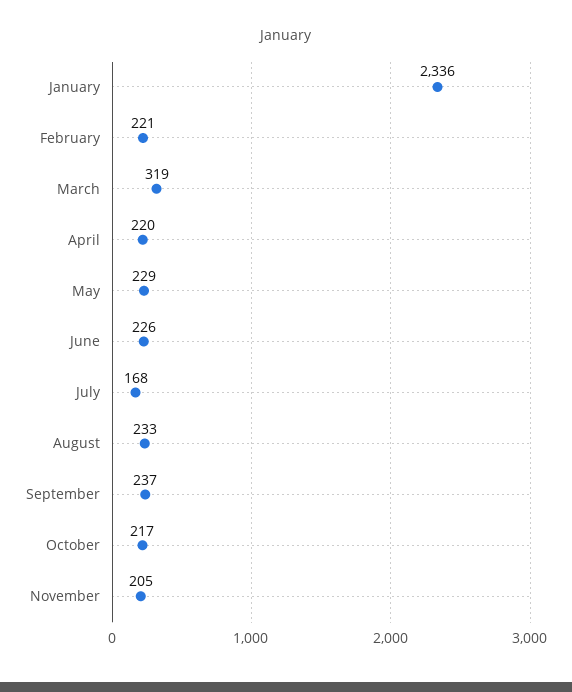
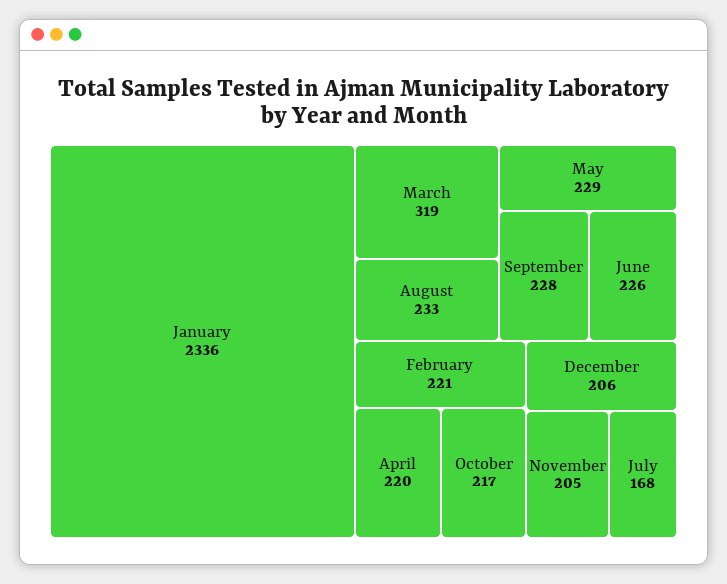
September: 237 -> 228
December: none -> 206

